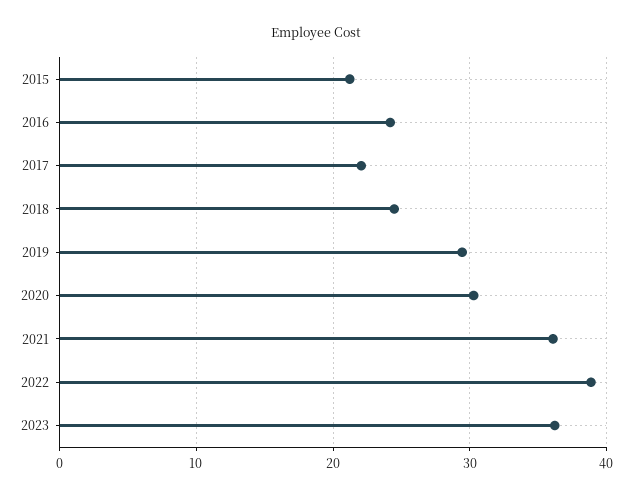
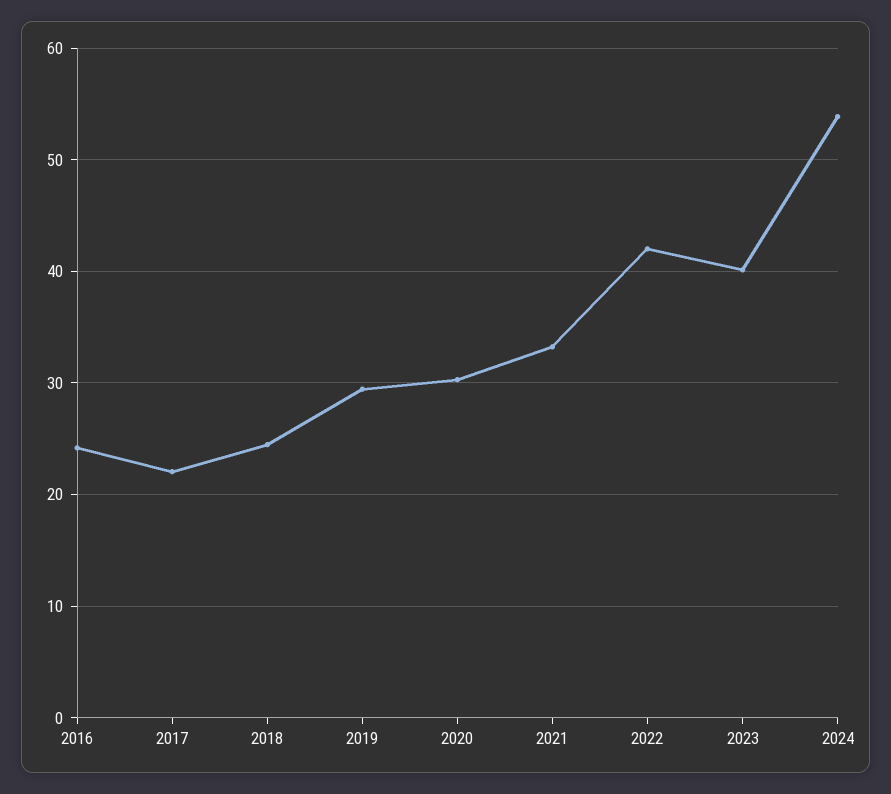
2015: 21 -> none
2021: 36 -> 33
2022: 39 -> 42
2023: 36 -> 40
2024: none -> 54

